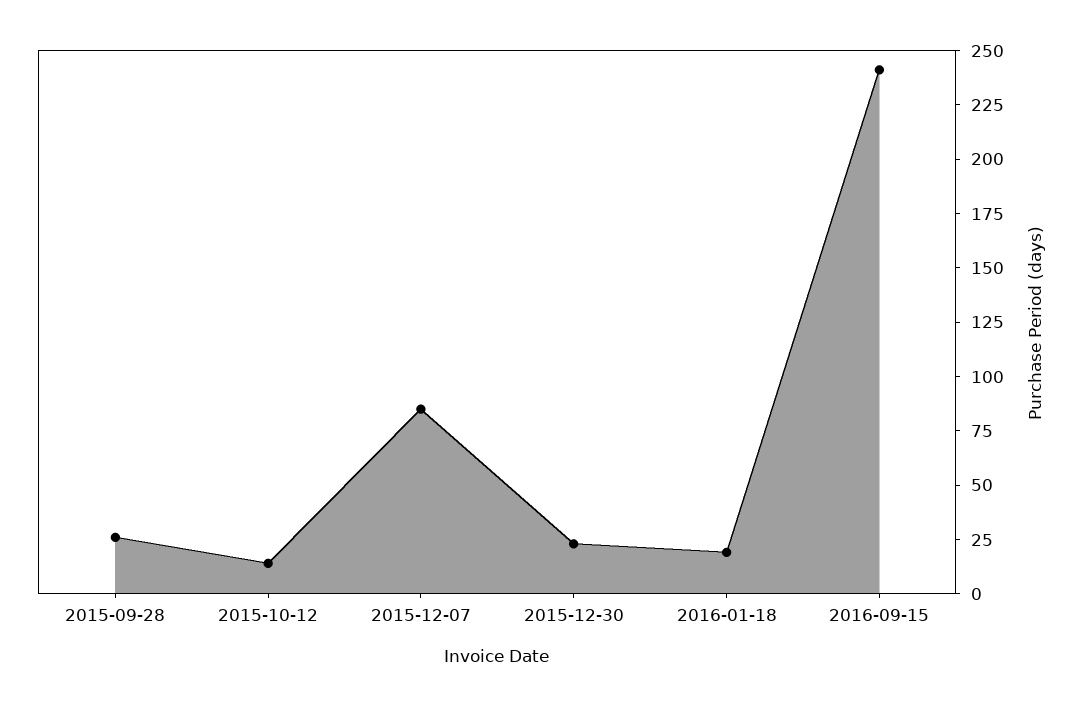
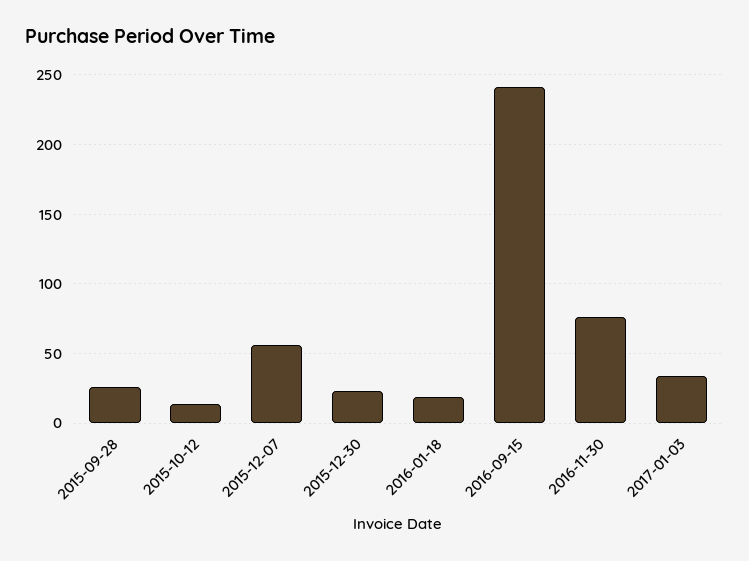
2015-12-07: 85 -> 55
2016-11-30: none -> 75
2017-01-03: none -> 35

